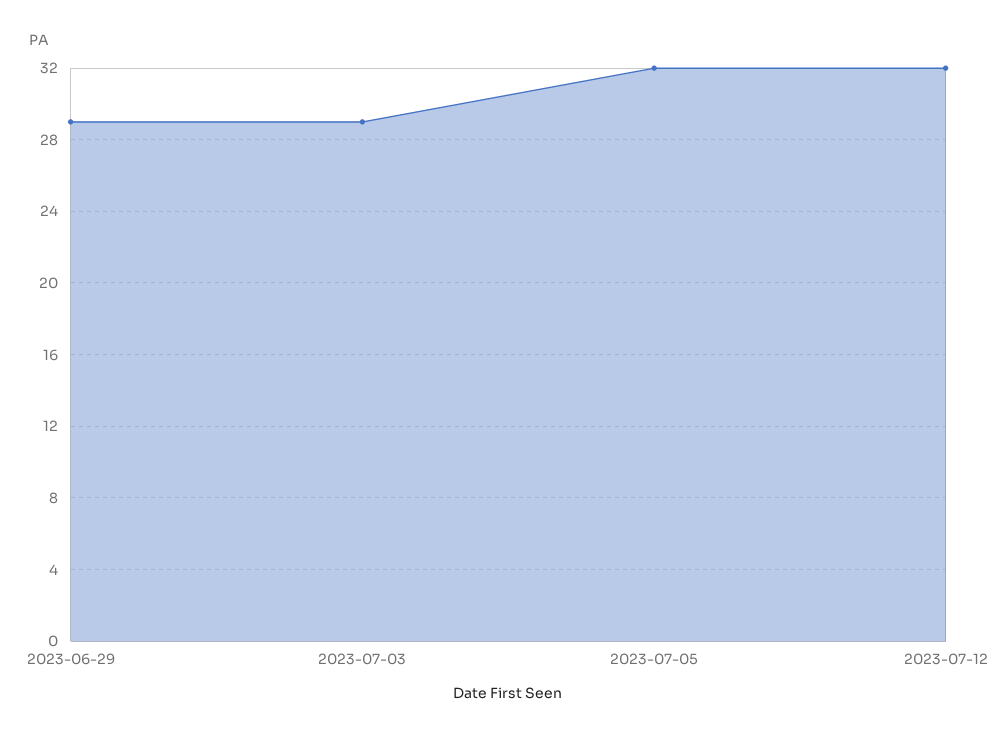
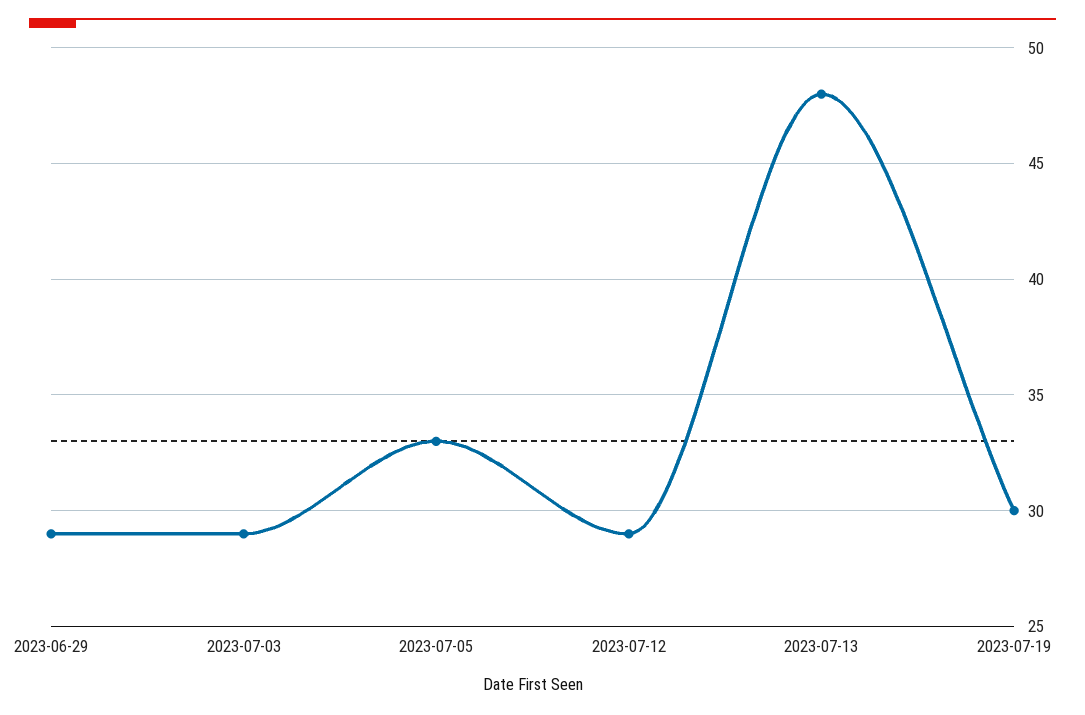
2023-07-05: 32 -> 33
2023-07-12: 32 -> 29
2023-07-13: none -> 48
2023-07-19: none -> 30

